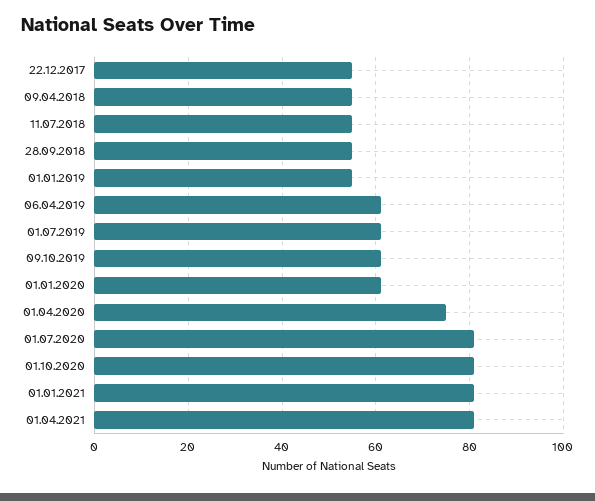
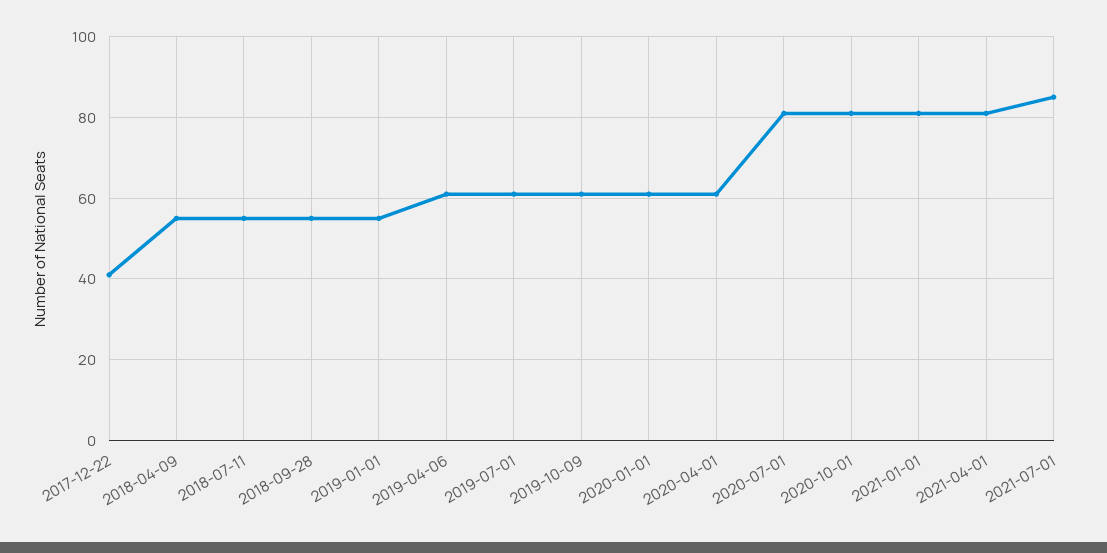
22.12.2017: 55 -> 40
01.04.2020: 75 -> 60
2021-07-01: none -> 85

